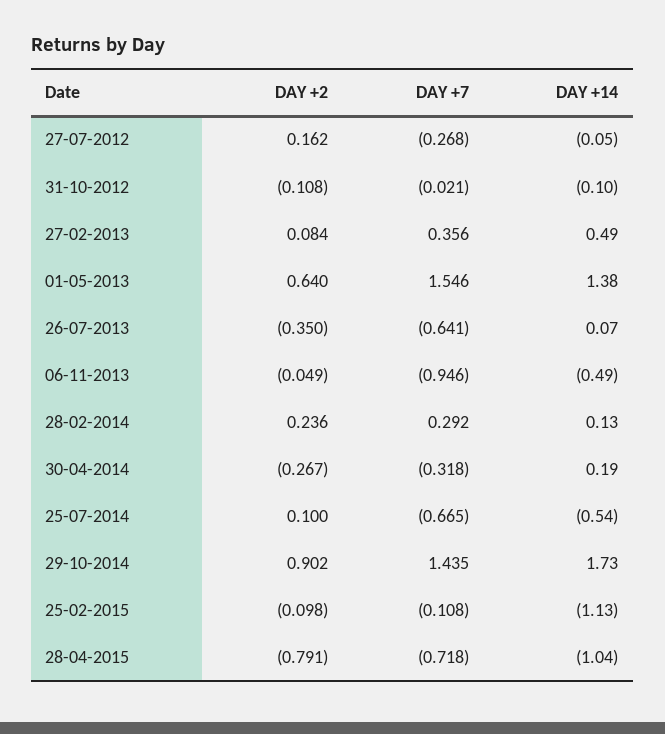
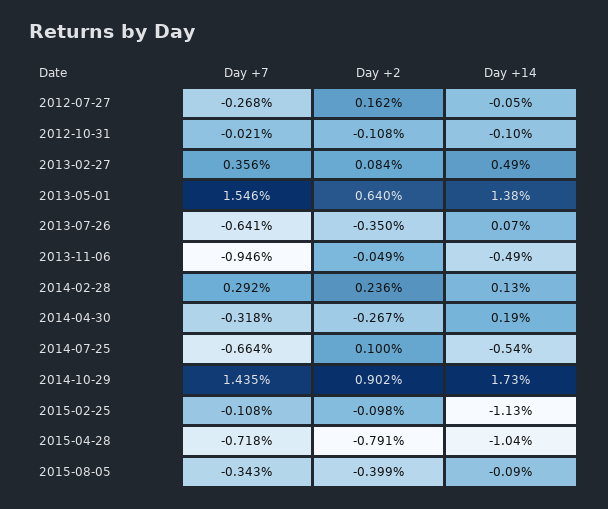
DAY +7, 25-07-2014: -0.665 -> -0.664
DAY +7, 2015-08-05: none -> -0.343
DAY +2, 2015-08-05: none -> -0.399
DAY +14, 2015-08-05: none -> -0.09

